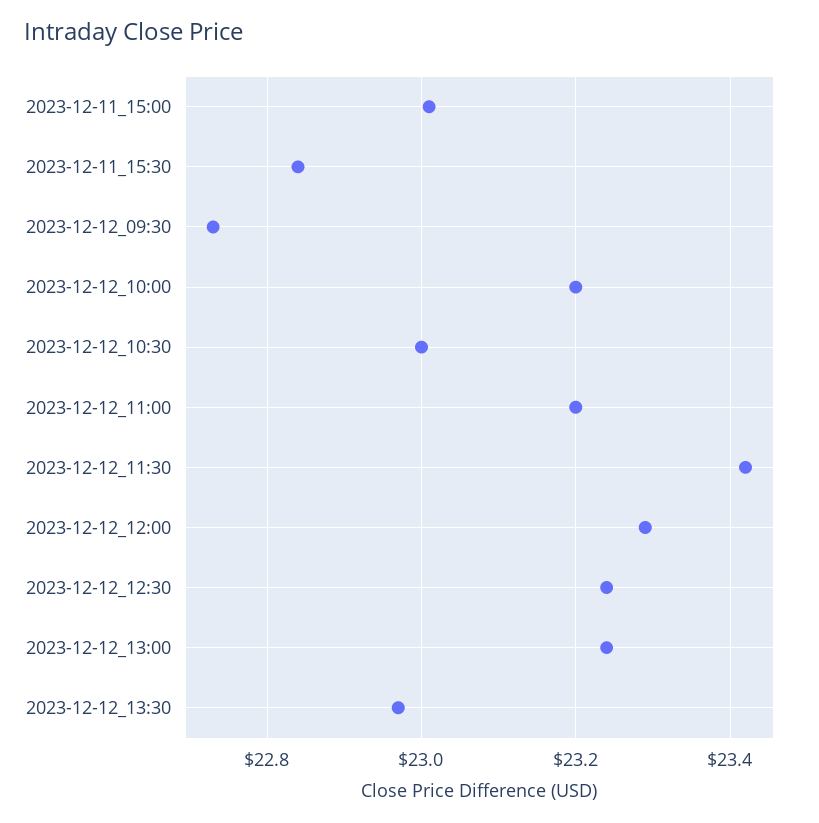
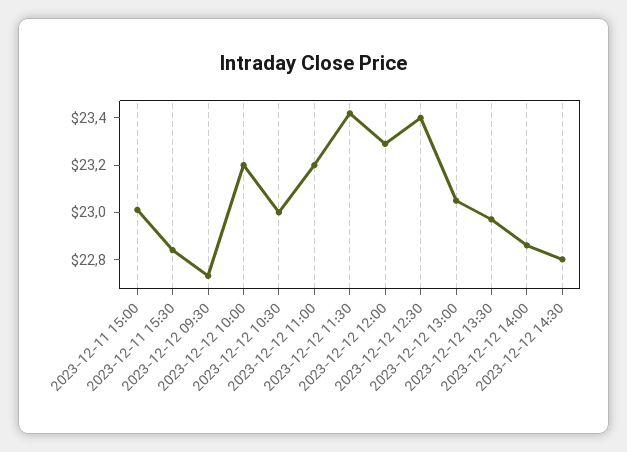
2023-12-12_12:30: 23.25 -> 23.4
2023-12-12_13:00: 23.25 -> 23.05
2023-12-12 14:00: none -> 22.85
2023-12-12 14:30: none -> 22.8

